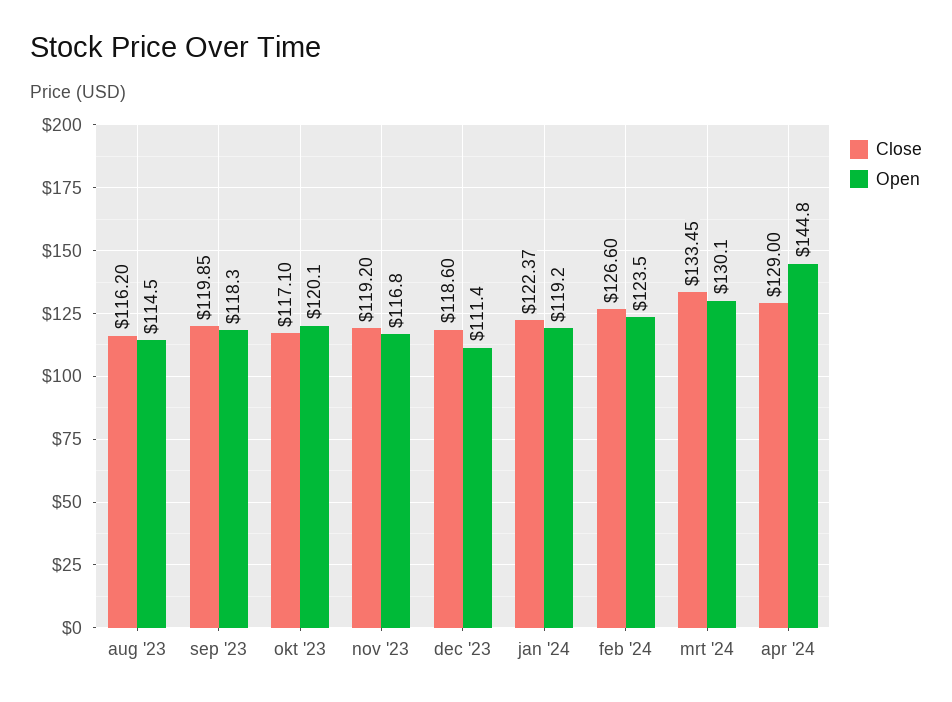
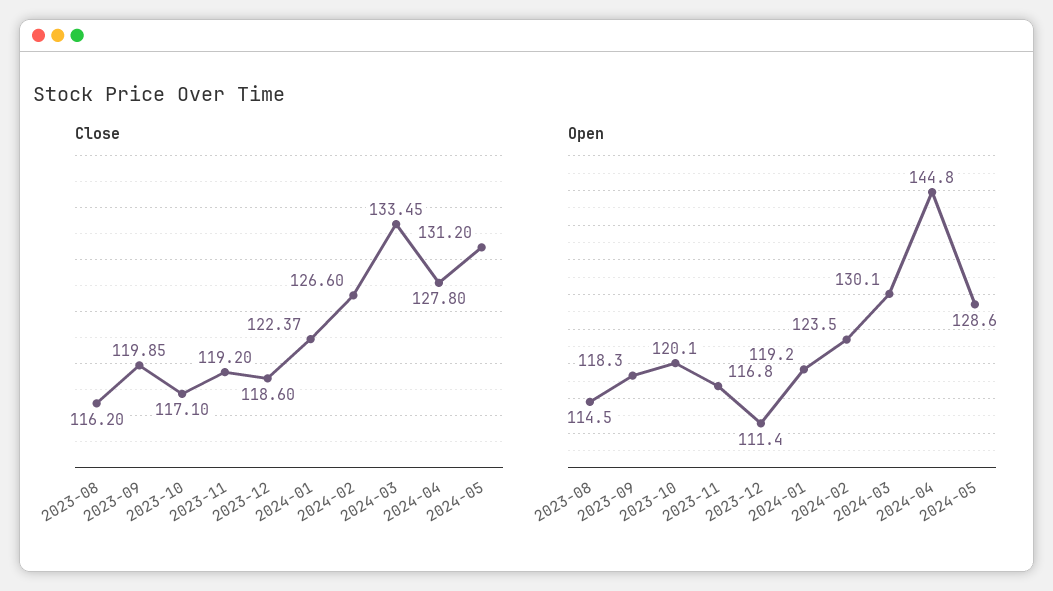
Close, apr '24: 129 -> 127.8
Close, 2024-05: none -> 131.2
Open, 2024-05: none -> 128.6

